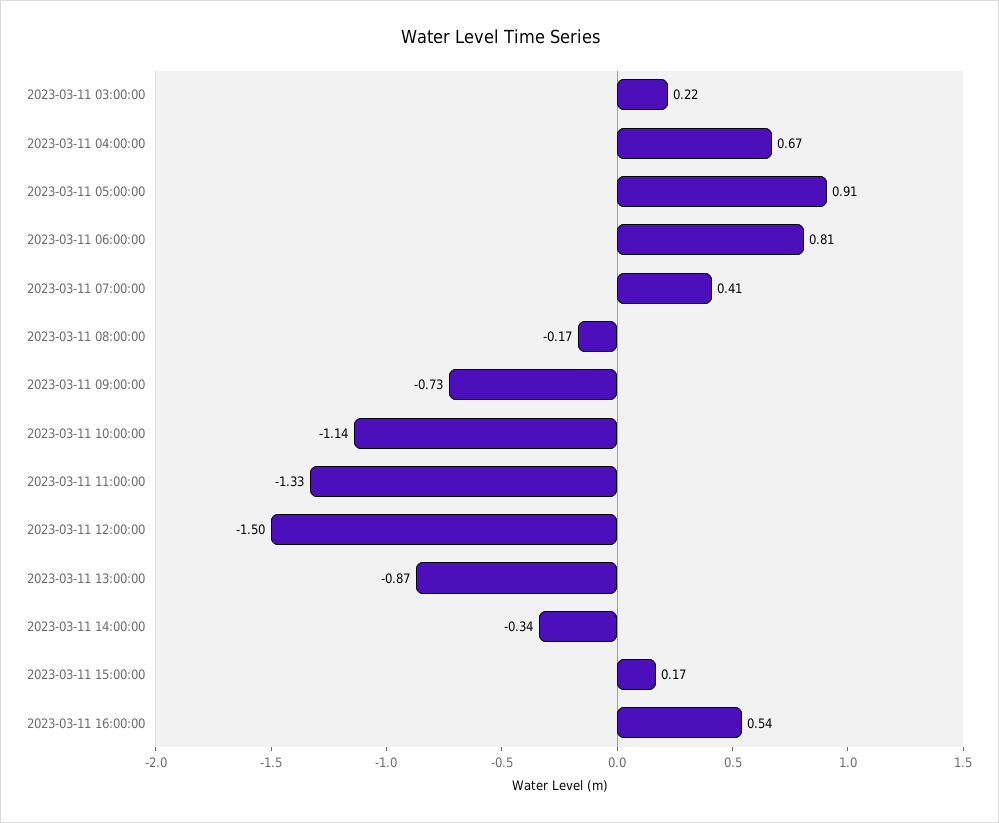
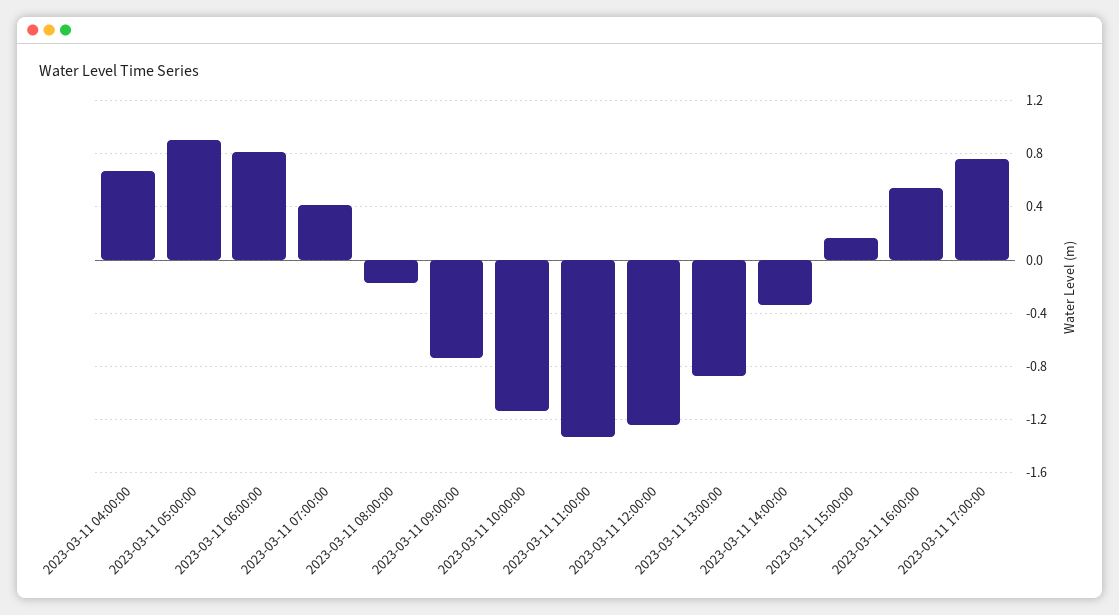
2023-03-11 03:00:00: 0.22 -> none
2023-03-11 12:00:00: -1.5 -> -1.25
2023-03-11 17:00:00: none -> 0.75

